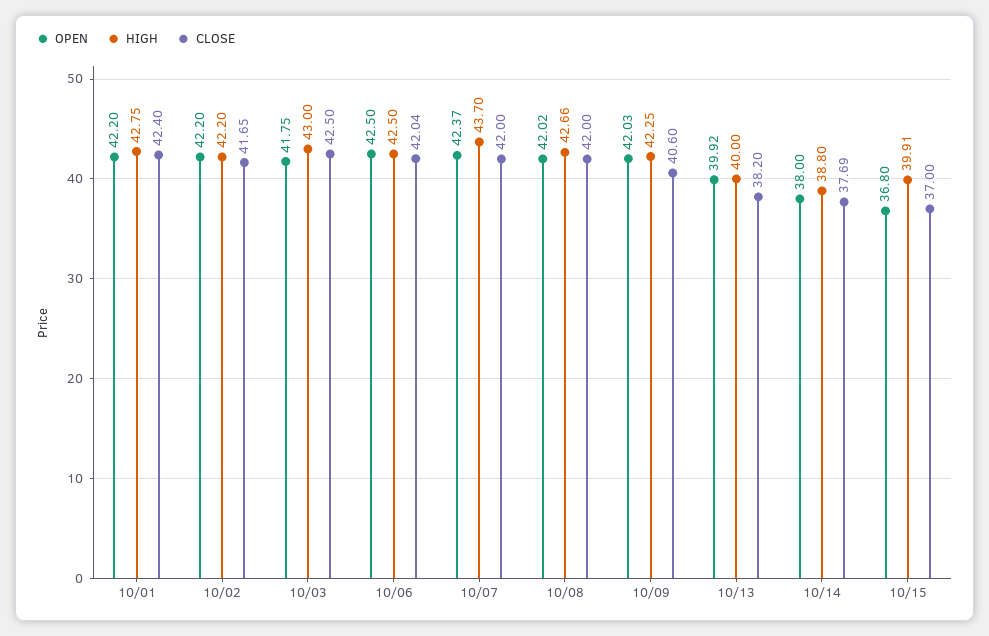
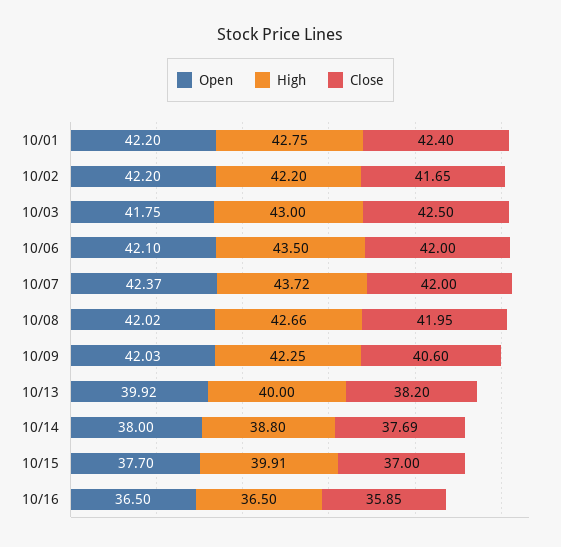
OPEN, 10/06: 42.5 -> 42.1
HIGH, 10/06: 42.5 -> 43.5
CLOSE, 10/06: 42.04 -> 42
HIGH, 10/07: 43.7 -> 43.72
CLOSE, 10/08: 42 -> 41.95
OPEN, 10/15: 36.8 -> 37.7
OPEN, 10/16: none -> 36.5
HIGH, 10/16: none -> 36.5
CLOSE, 10/16: none -> 35.85

